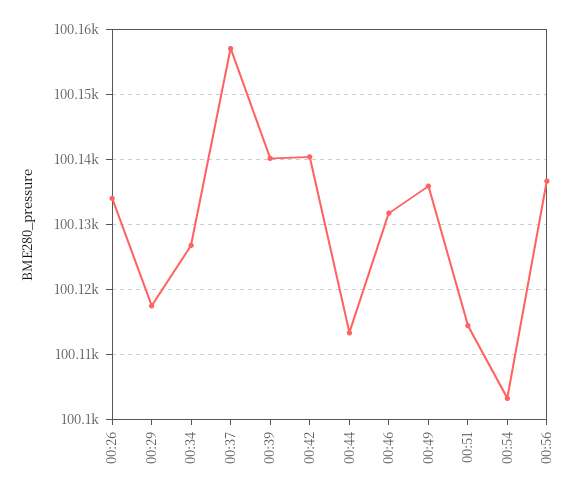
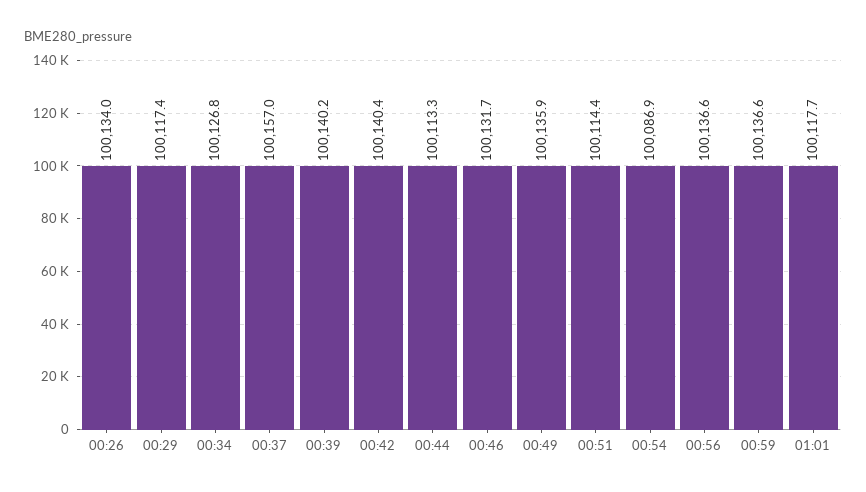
00:54: 100103 -> 100086.9
00:59: none -> 100136.6
01:01: none -> 100117.7

